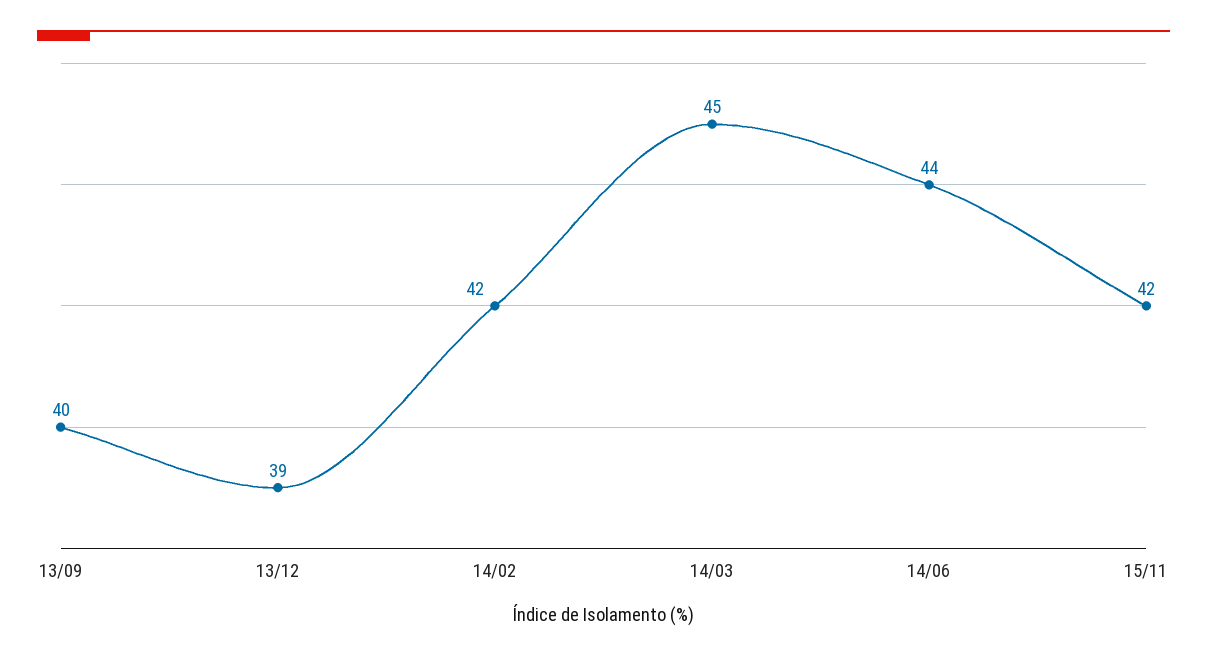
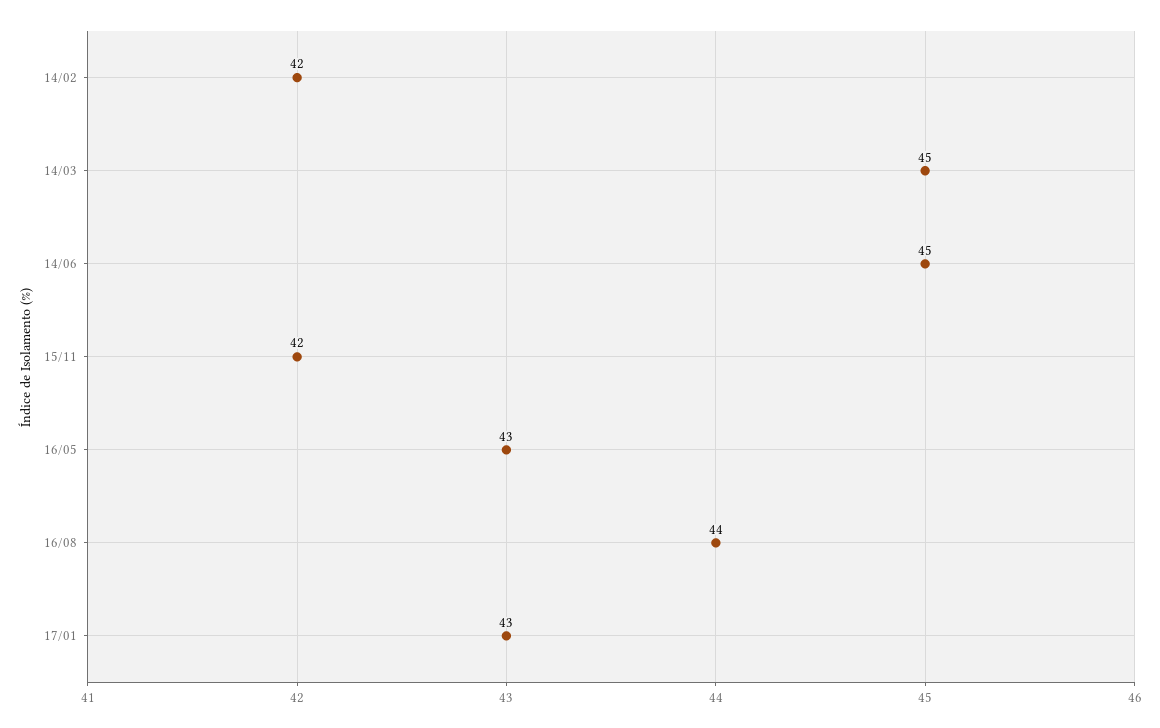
13/09: 40 -> none
13/12: 39 -> none
14/06: 44 -> 45
16/05: none -> 43
16/08: none -> 44
17/01: none -> 43

